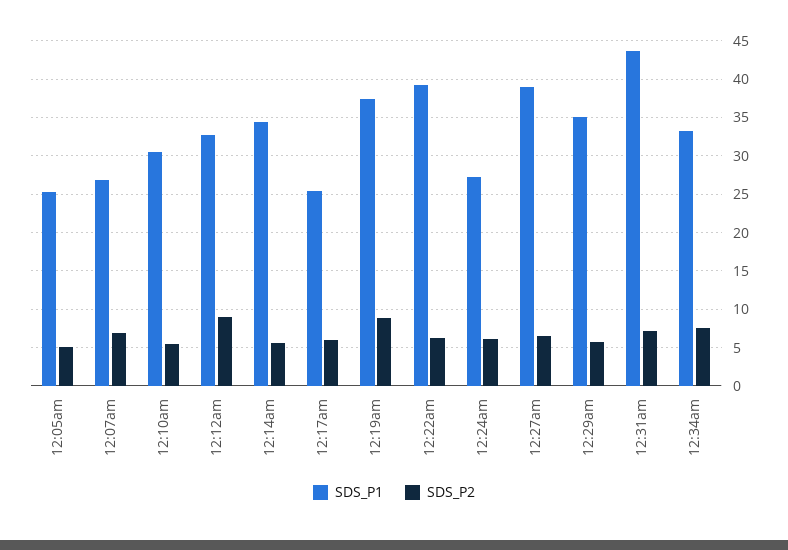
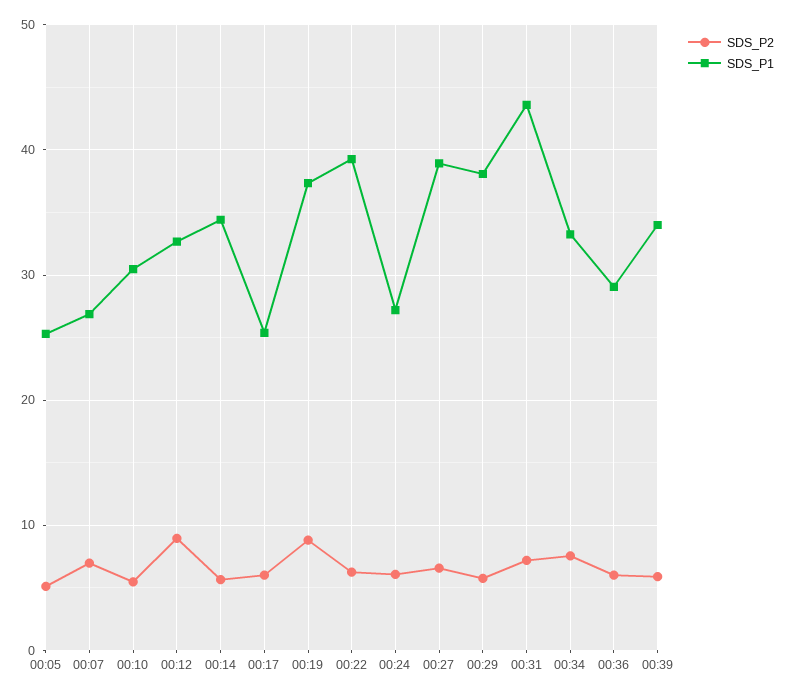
SDS_P1, 12:29am: 35 -> 38
SDS_P2, 00:36: none -> 6
SDS_P1, 00:36: none -> 29
SDS_P2, 00:39: none -> 6
SDS_P1, 00:39: none -> 34

